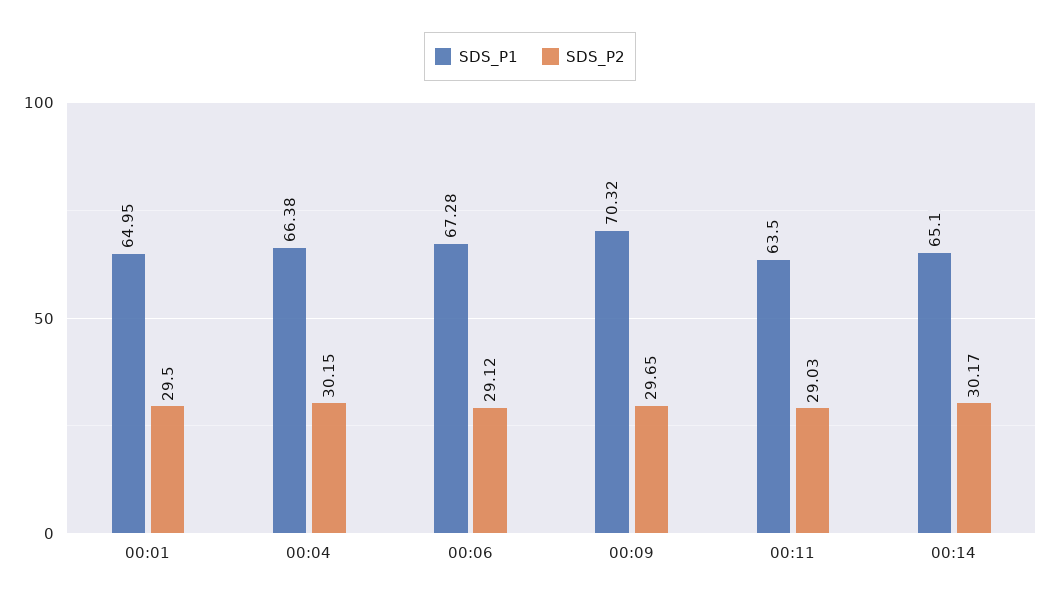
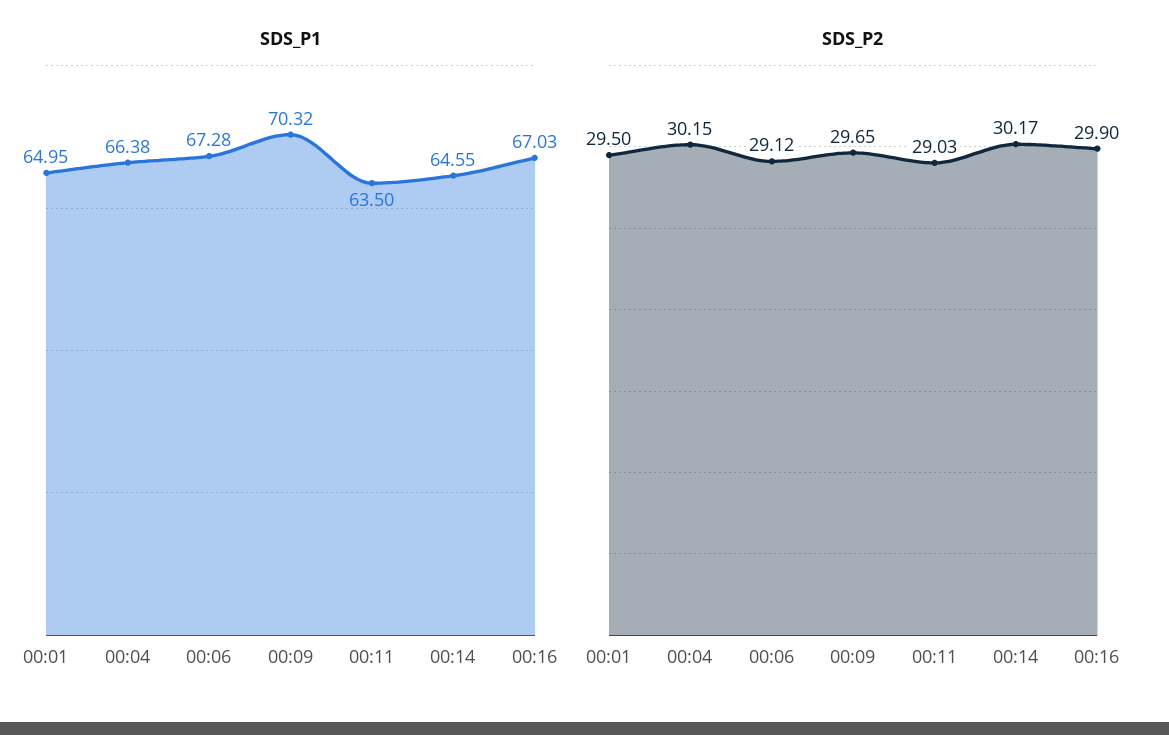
SDS_P1, 00:14: 65.1 -> 64.55
SDS_P1, 00:16: none -> 67.03
SDS_P2, 00:16: none -> 29.9

